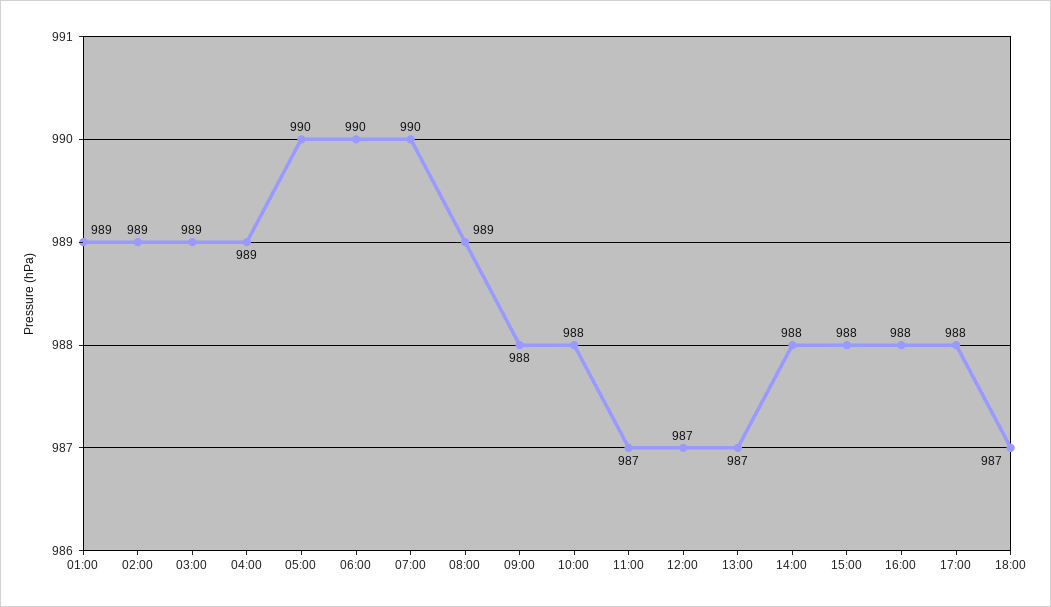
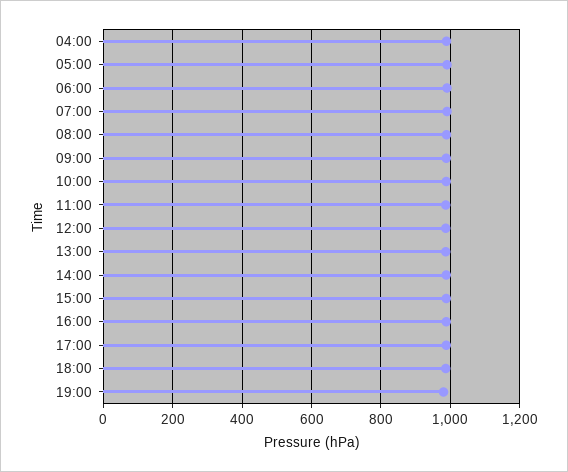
01:00: 989 -> none
02:00: 989 -> none
03:00: 989 -> none
19:00: none -> 980

